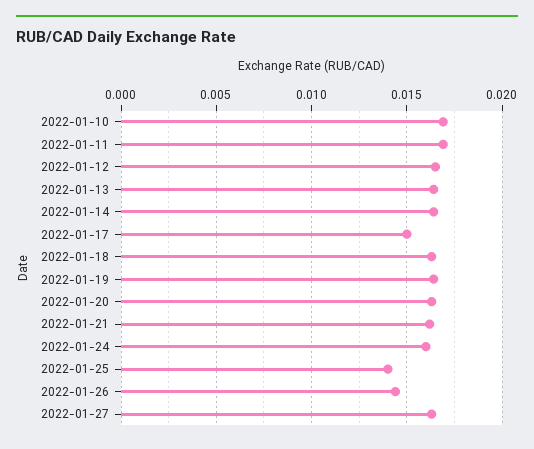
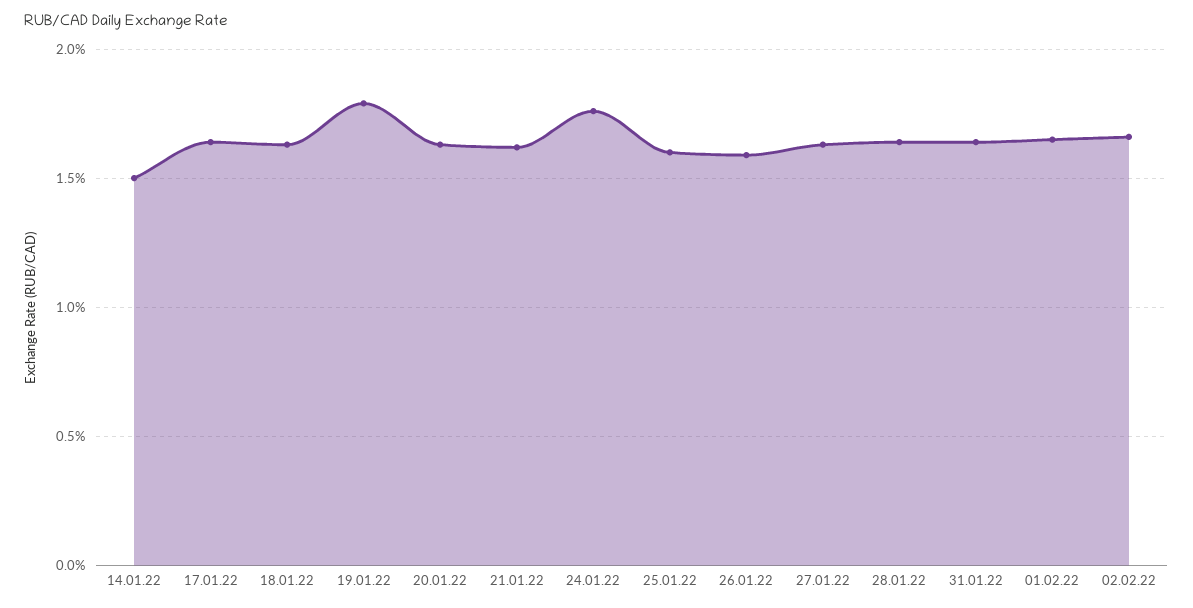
2022-01-10: 0.017 -> none
2022-01-11: 0.017 -> none
2022-01-12: 0.0165 -> none
2022-01-13: 0.0165 -> none
2022-01-14: 0.0165 -> 0.015
2022-01-17: 0.015 -> 0.0165
2022-01-19: 0.0165 -> 0.018
2022-01-24: 0.016 -> 0.0175
2022-01-25: 0.014 -> 0.016
2022-01-26: 0.0145 -> 0.016
28.01.22: none -> 0.0165
31.01.22: none -> 0.0165
01.02.22: none -> 0.0165
02.02.22: none -> 0.0165

